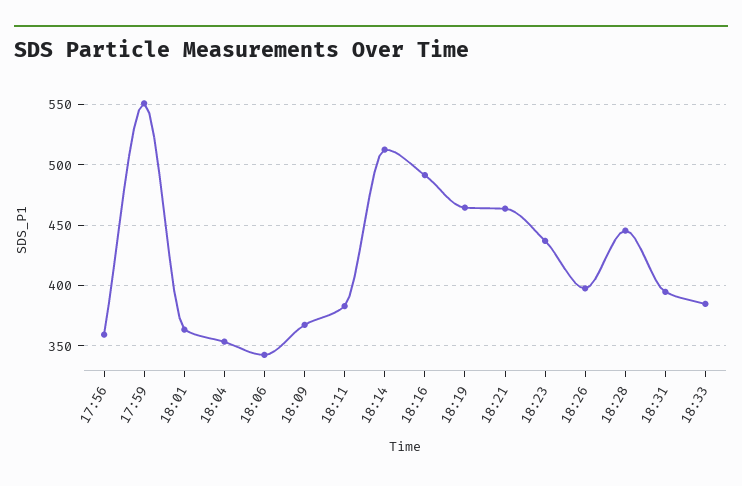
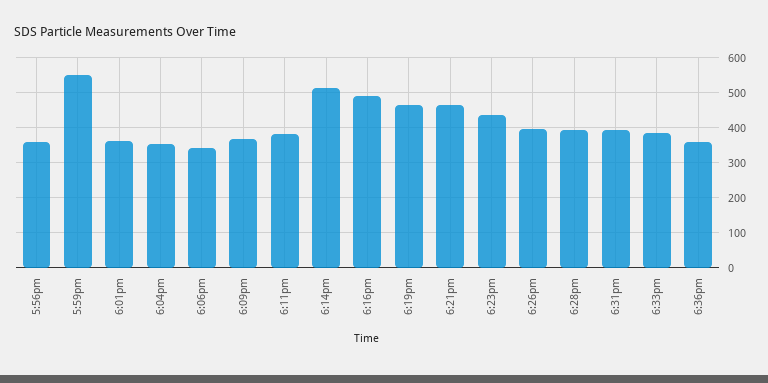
18:28: 445 -> 400
6:36pm: none -> 360

